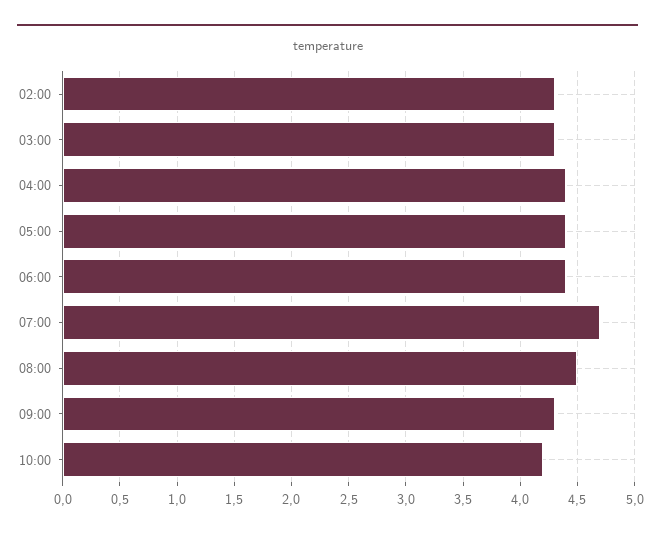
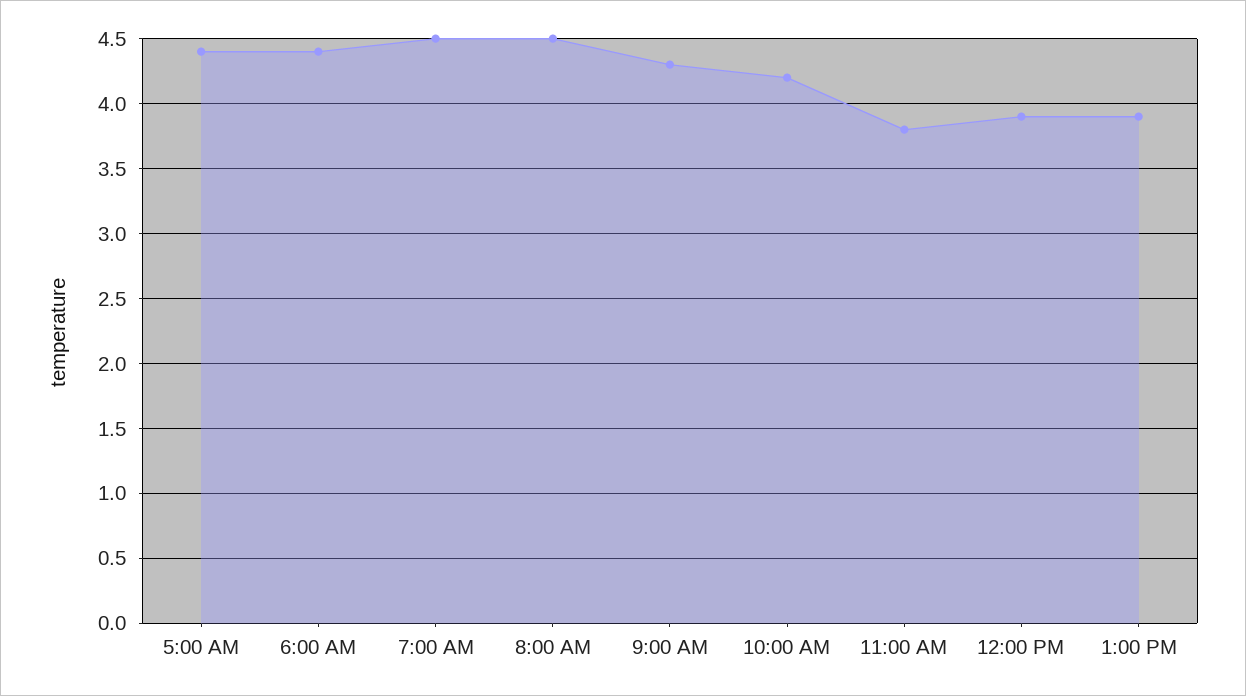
02:00: 4.3 -> none
03:00: 4.3 -> none
04:00: 4.4 -> none
07:00: 4.7 -> 4.5
11:00 AM: none -> 3.8
12:00 PM: none -> 3.9
1:00 PM: none -> 3.9

